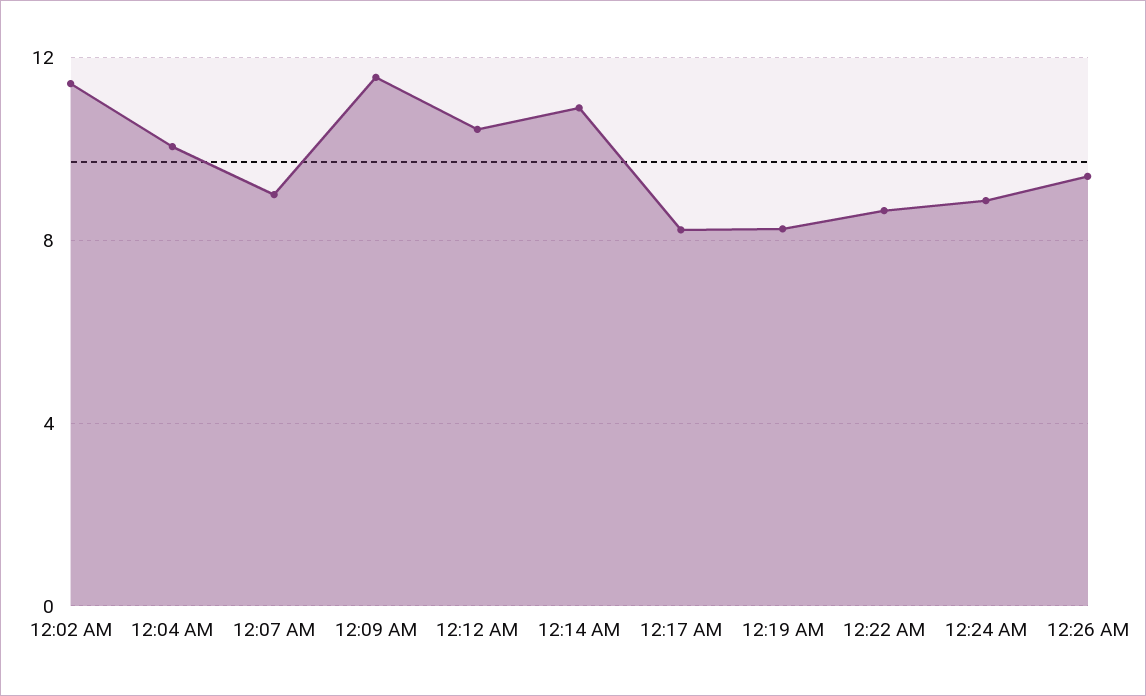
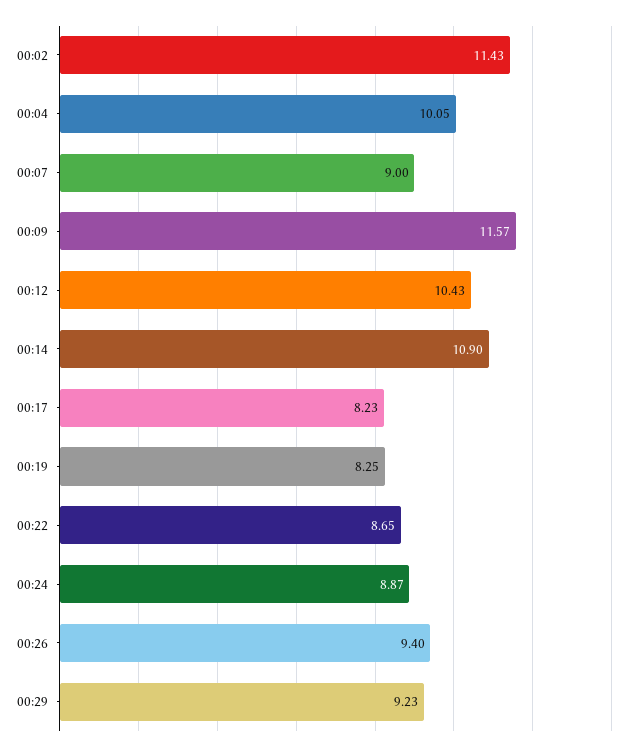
00:29: none -> 9.23

